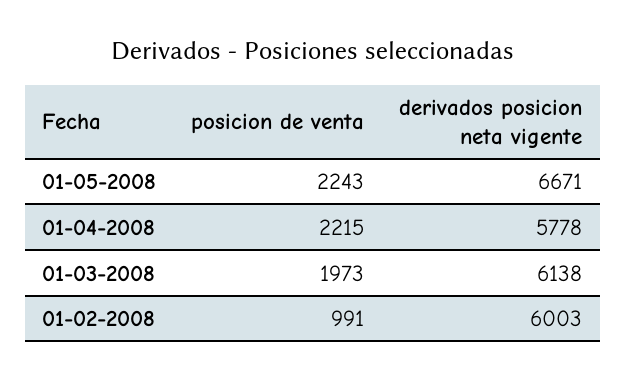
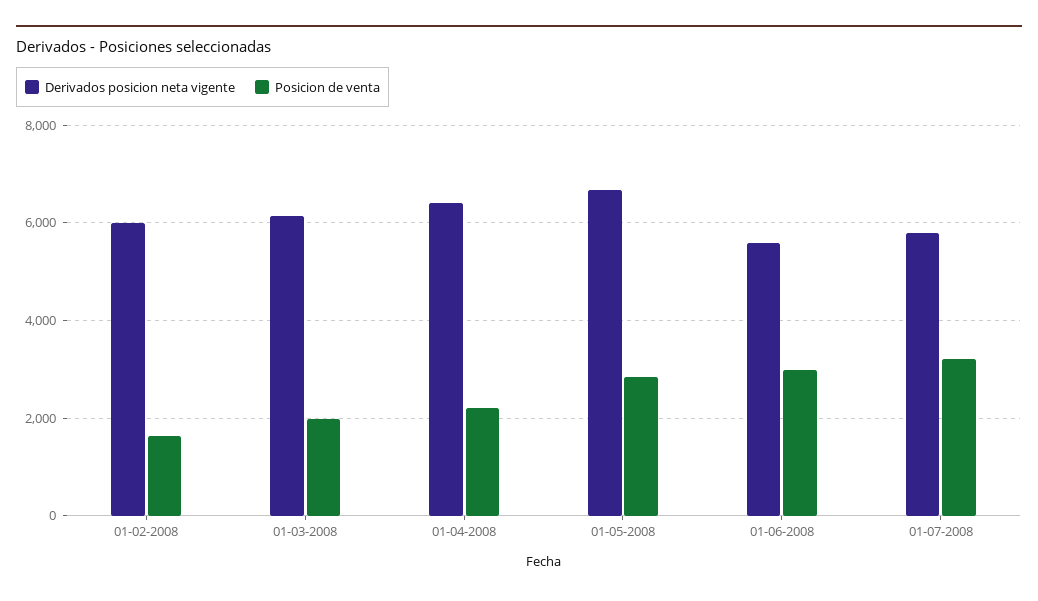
posicion de venta, 01-05-2008: 2243 -> 2800
derivados posicion neta vigente, 01-04-2008: 5778 -> 6400
posicion de venta, 01-02-2008: 991 -> 1600
derivados posicion neta vigente, 01-06-2008: none -> 5600
posicion de venta, 01-06-2008: none -> 3000
derivados posicion neta vigente, 01-07-2008: none -> 5800
posicion de venta, 01-07-2008: none -> 3200

